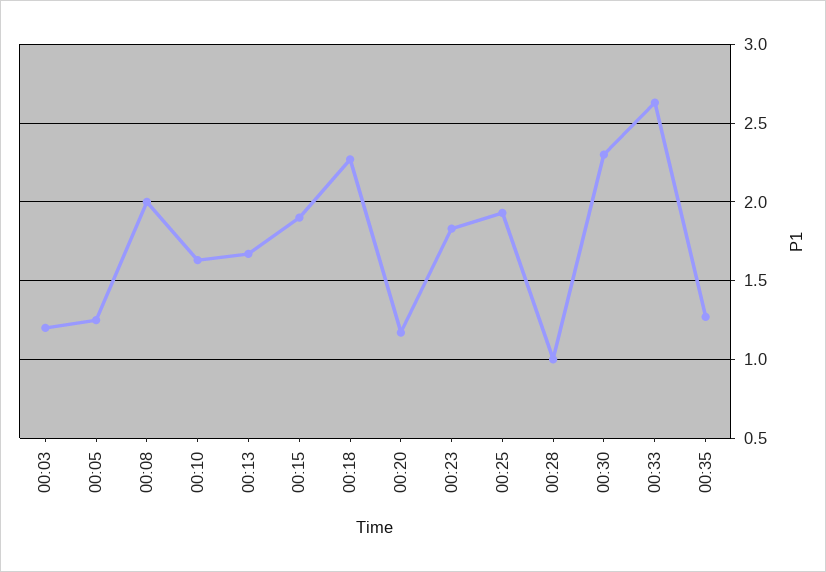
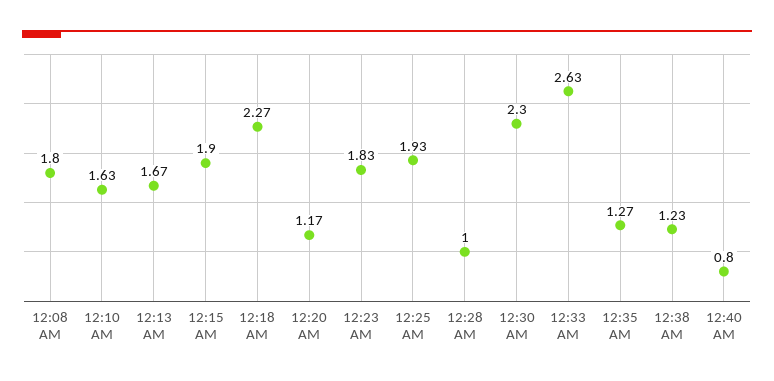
00:03: 1.2 -> none
00:05: 1.25 -> none
00:08: 2 -> 1.8
12:38 AM: none -> 1.23
12:40 AM: none -> 0.8

